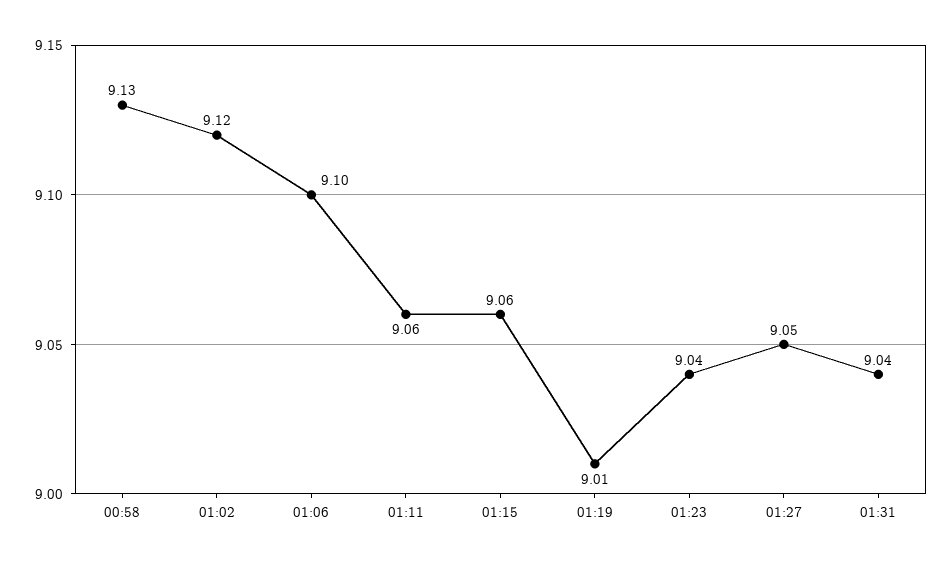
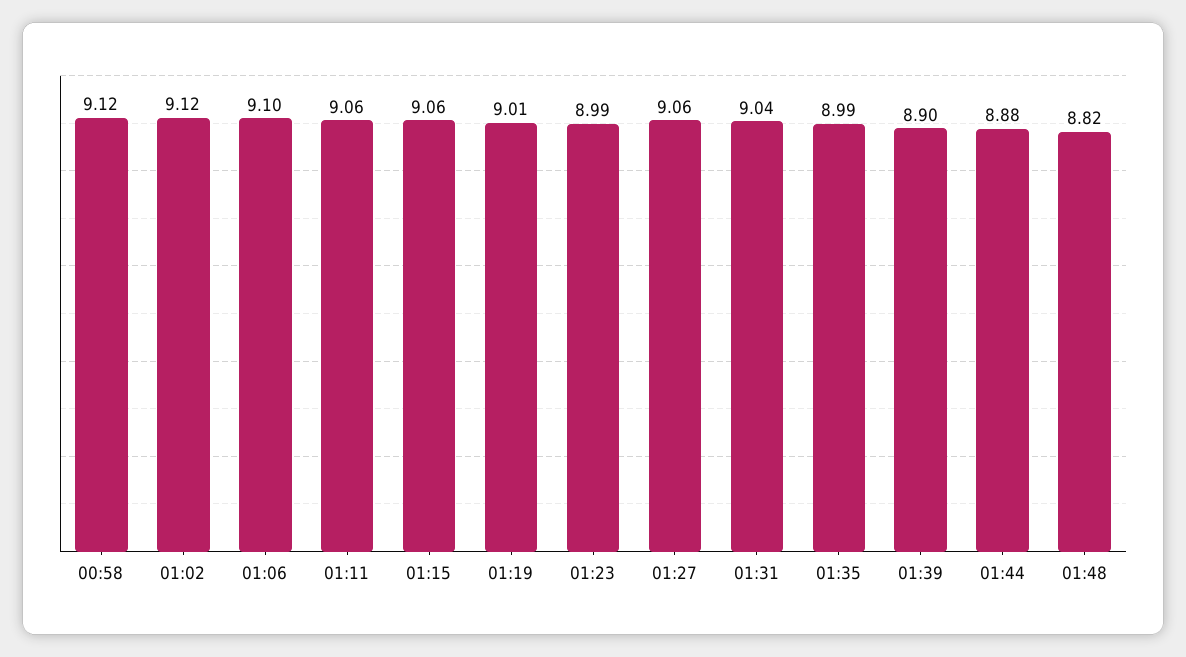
00:58: 9.13 -> 9.12
01:23: 9.04 -> 8.99
01:27: 9.05 -> 9.06
01:35: none -> 8.99
01:39: none -> 8.9
01:44: none -> 8.88
01:48: none -> 8.82

